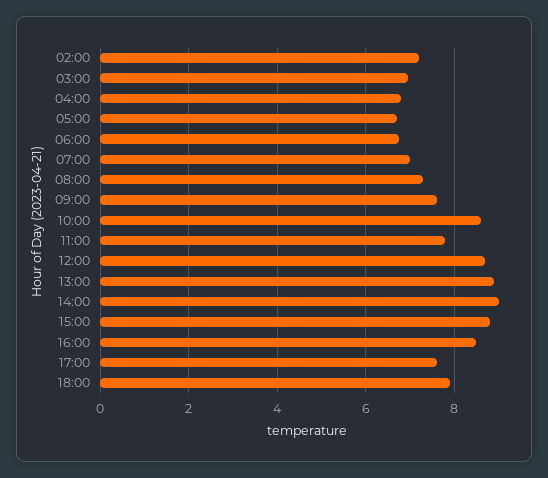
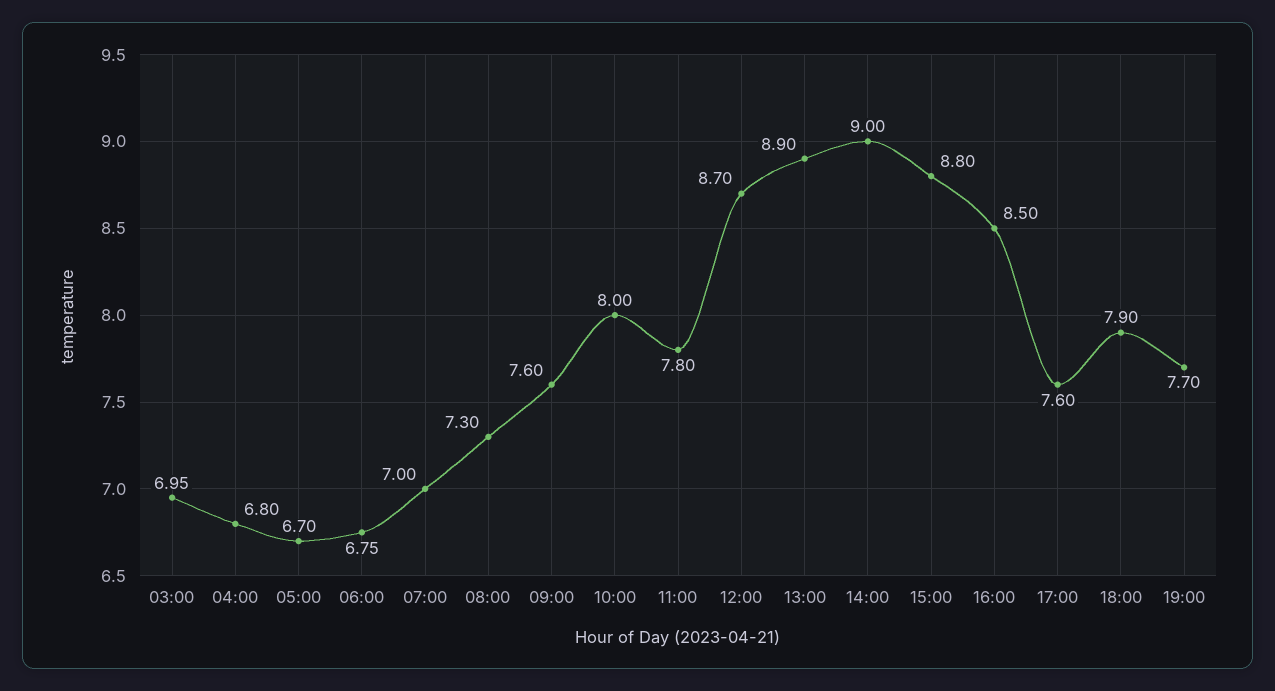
02:00: 7.2 -> none
10:00: 8.6 -> 8
19:00: none -> 7.7

